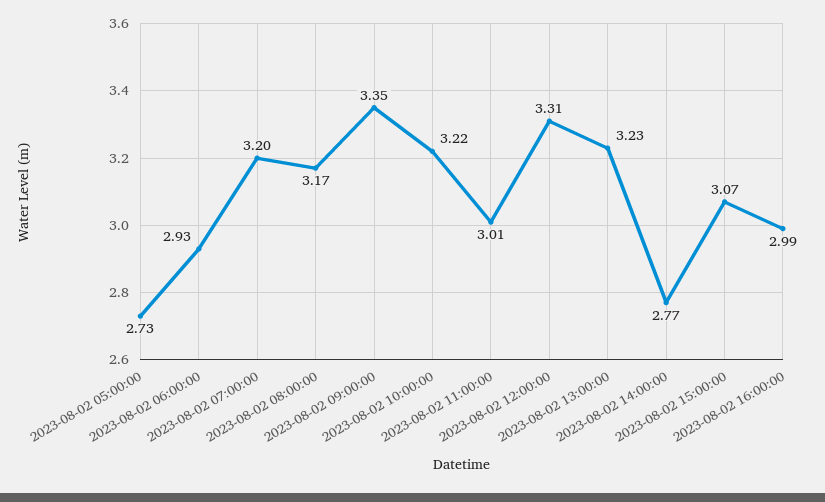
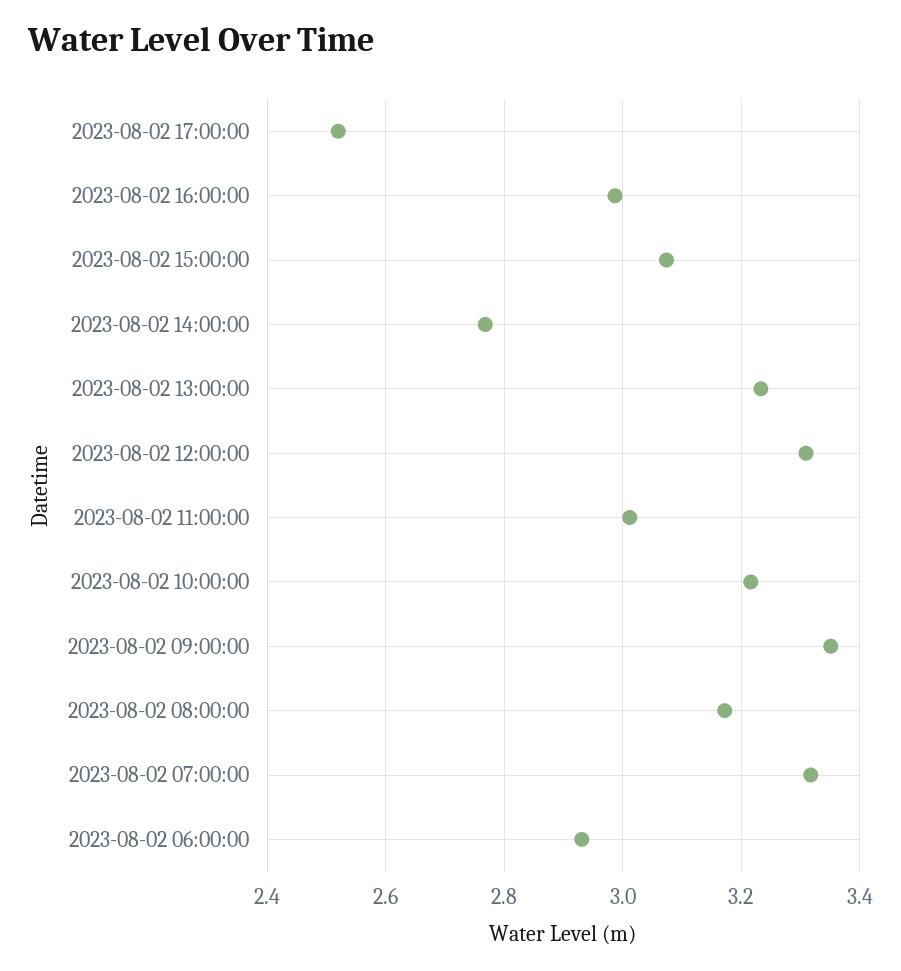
2023-08-02 05:00:00: 2.73 -> none
2023-08-02 07:00:00: 3.2 -> 3.32
2023-08-02 17:00:00: none -> 2.52

